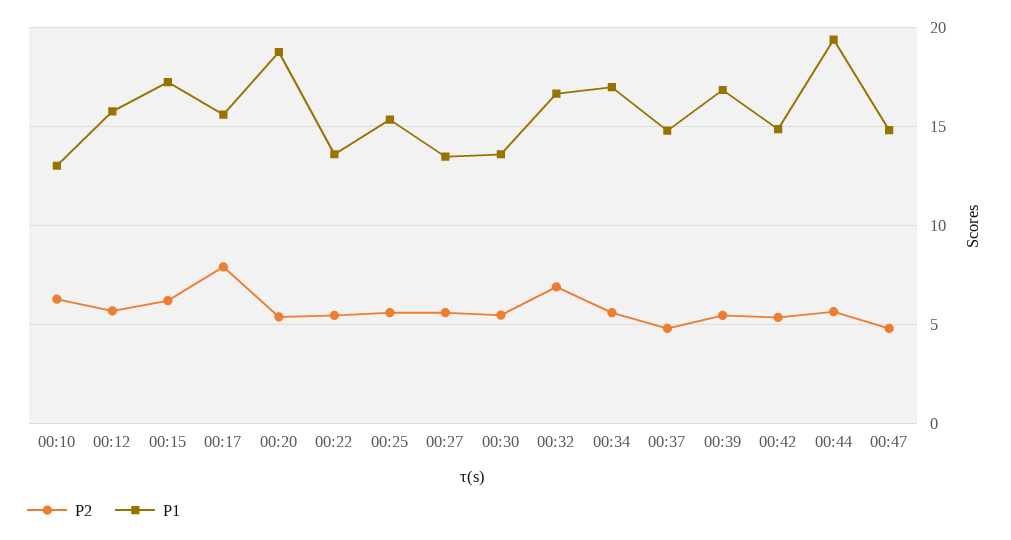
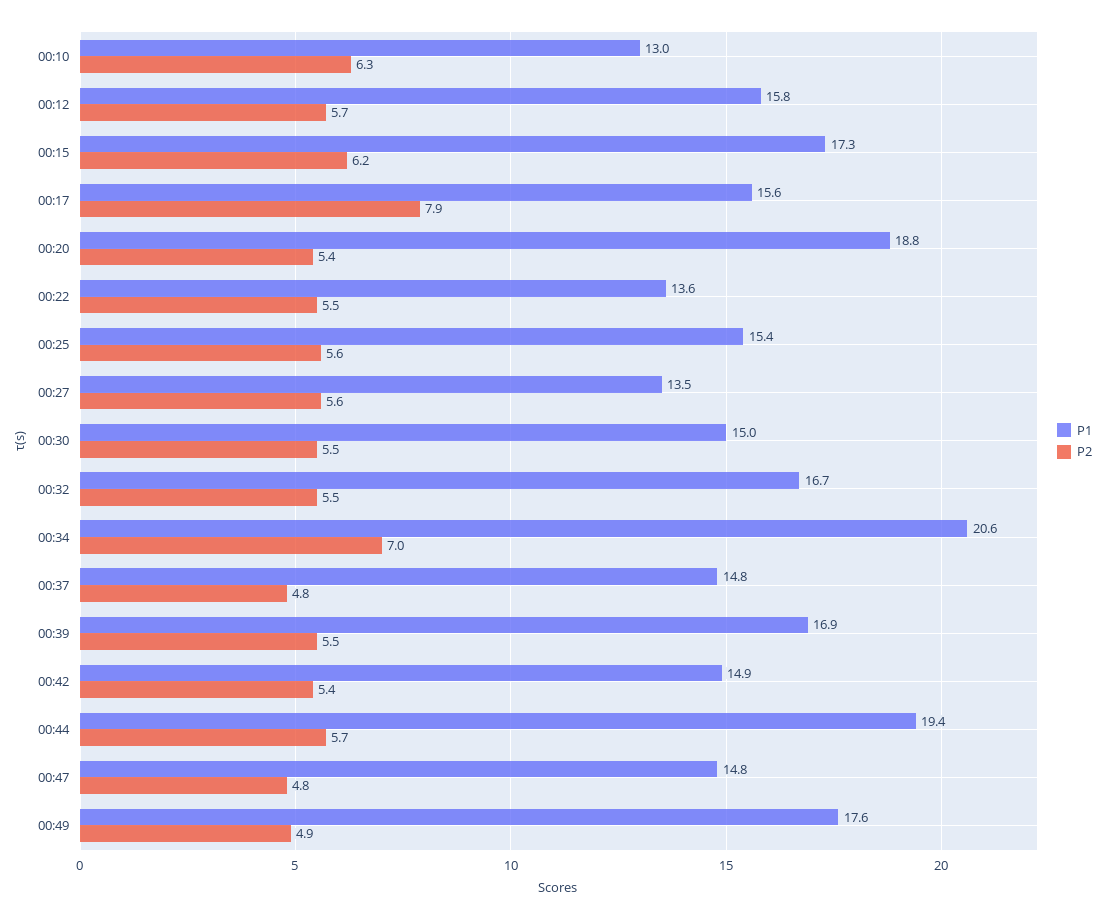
P1, 00:30: 13.5 -> 15
P2, 00:32: 7 -> 5.5
P2, 00:34: 5.5 -> 7
P1, 00:34: 17 -> 20.6
P1, 00:49: none -> 17.6
P2, 00:49: none -> 4.9

